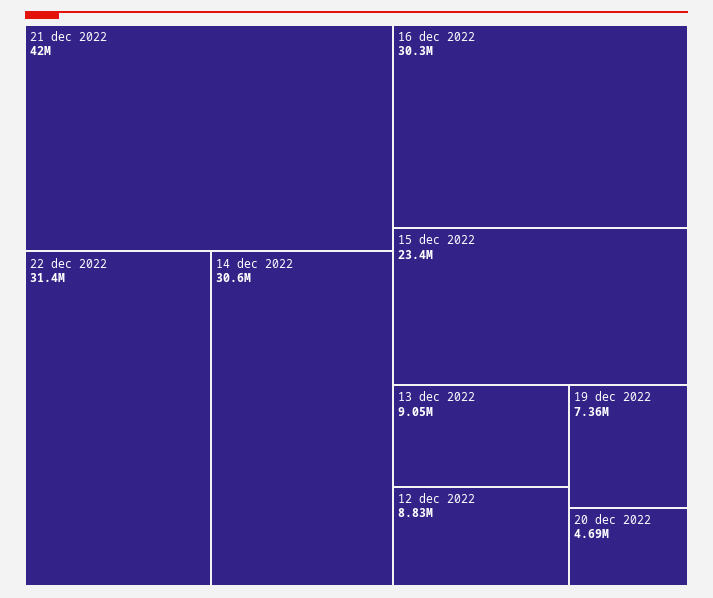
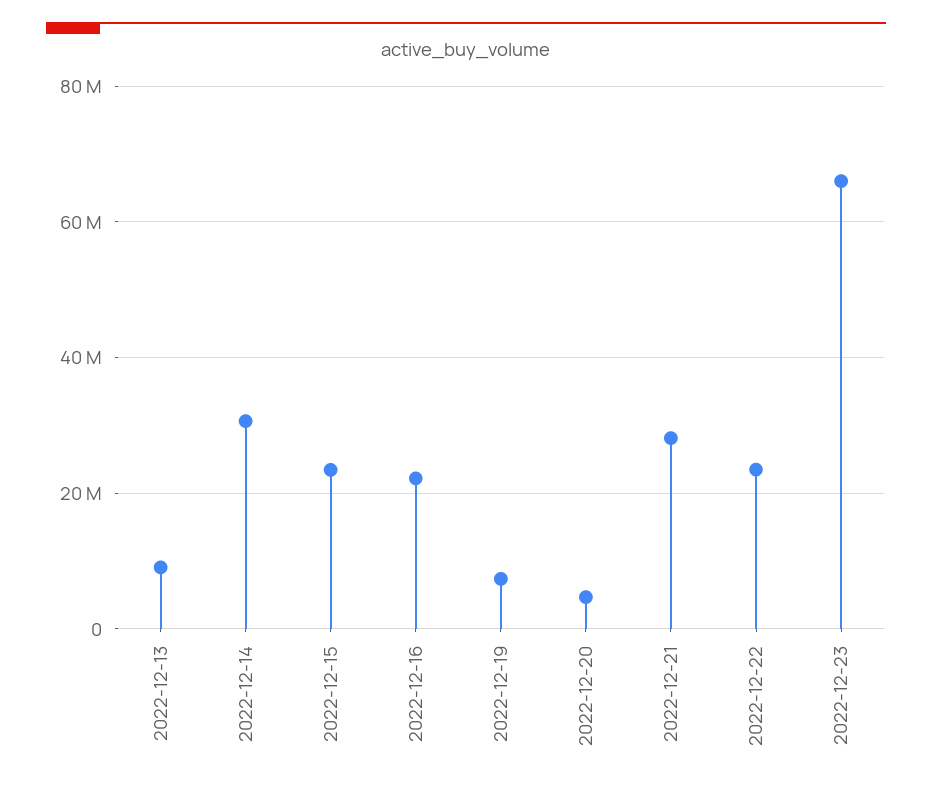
21 dec 2022: 42000000 -> 28000000
22 dec 2022: 31400000 -> 24000000
16 dec 2022: 30300000 -> 22000000
12 dec 2022: 8830000 -> none
2022-12-23: none -> 66000000

